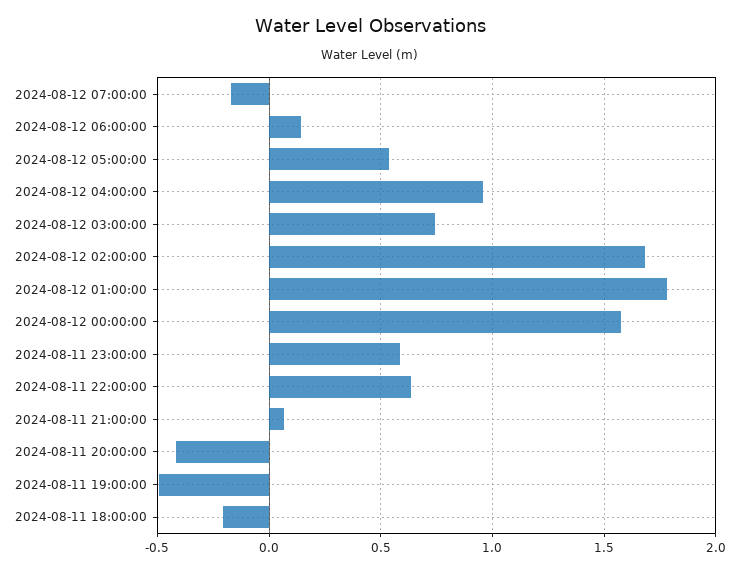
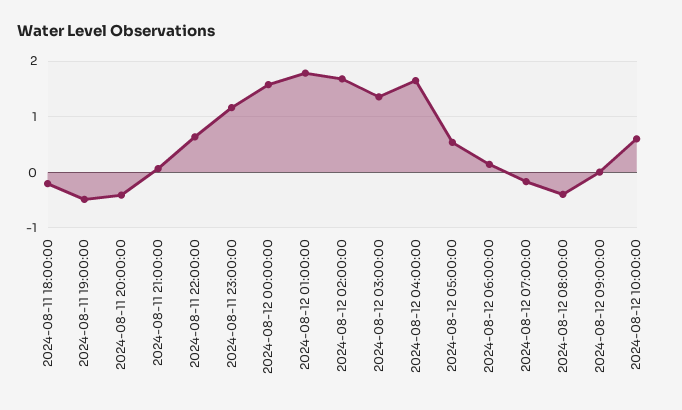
2024-08-12 04:00:00: 0.95 -> 1.6
2024-08-12 03:00:00: 0.75 -> 1.4
2024-08-11 23:00:00: 0.6 -> 1.2
2024-08-12 08:00:00: none -> -0.4
2024-08-12 09:00:00: none -> 0
2024-08-12 10:00:00: none -> 0.6

